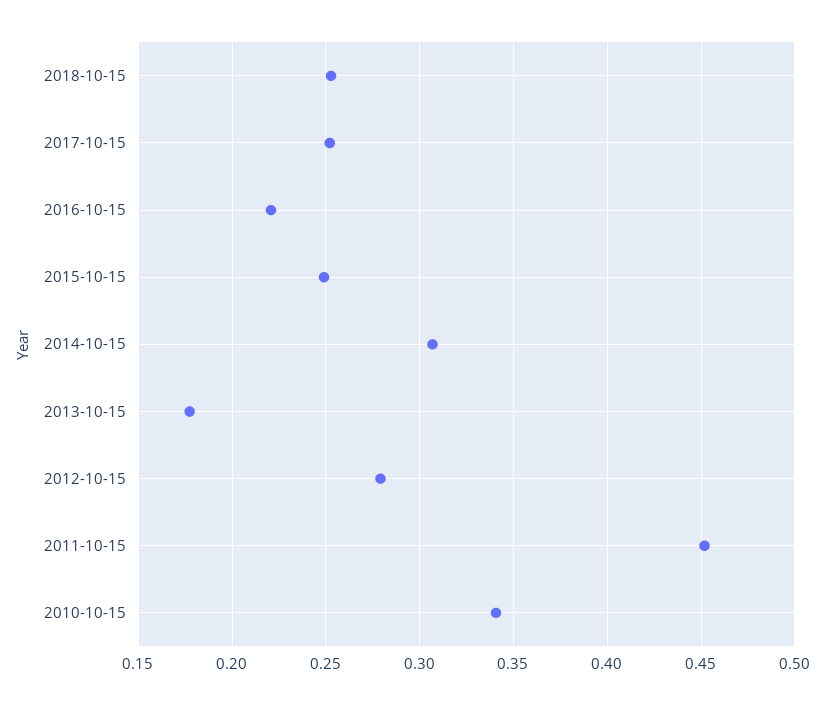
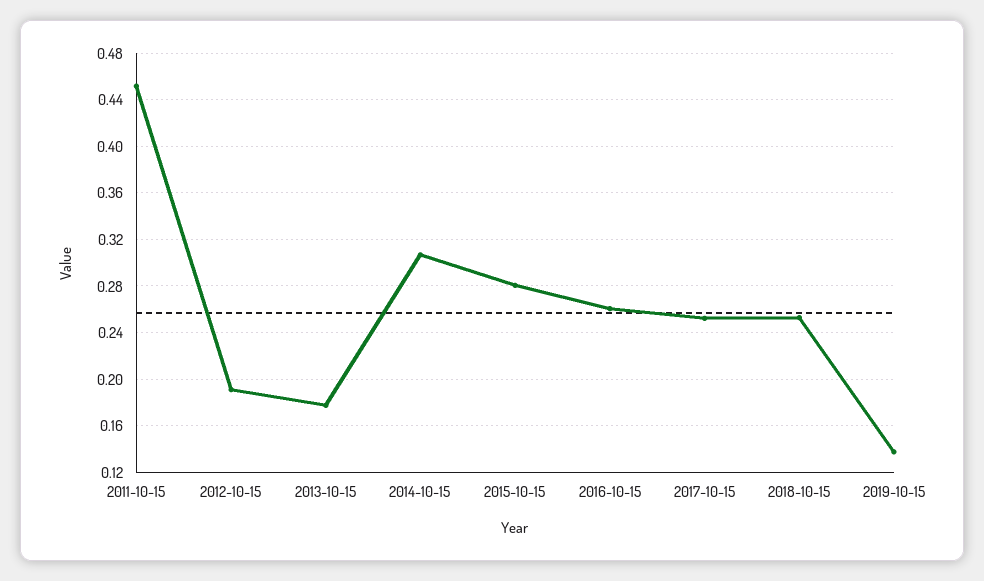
2016-10-15: 0.22 -> 0.26
2015-10-15: 0.25 -> 0.28
2012-10-15: 0.28 -> 0.19
2010-10-15: 0.34 -> none
2019-10-15: none -> 0.14

